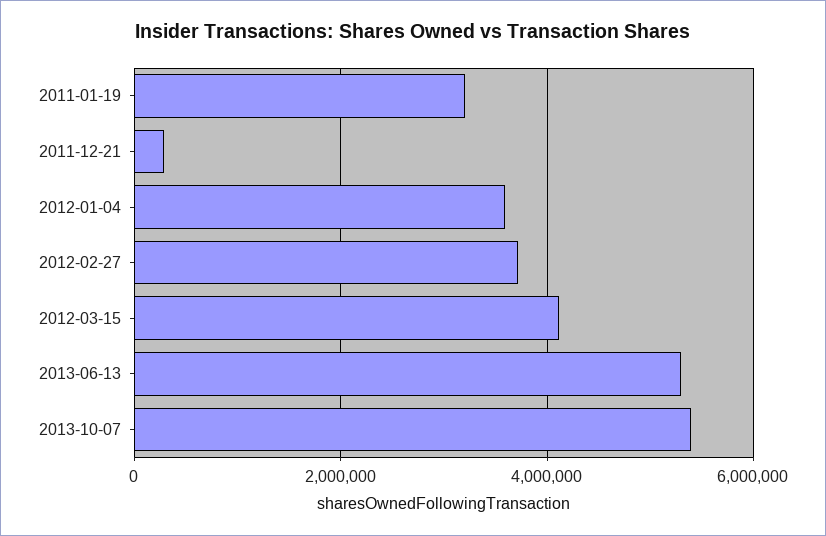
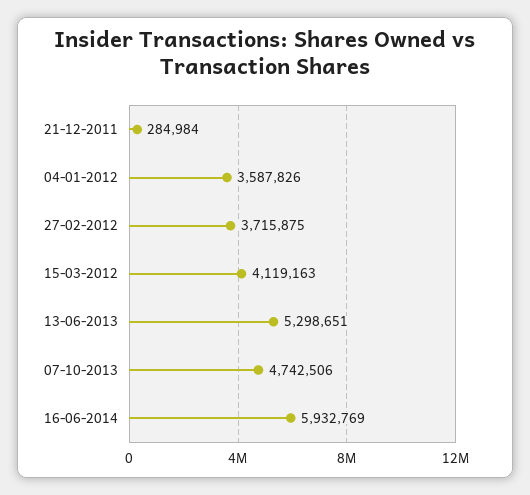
2011-01-19: 3200000 -> none
2013-10-07: 5400000 -> 4742506
16-06-2014: none -> 5932769

